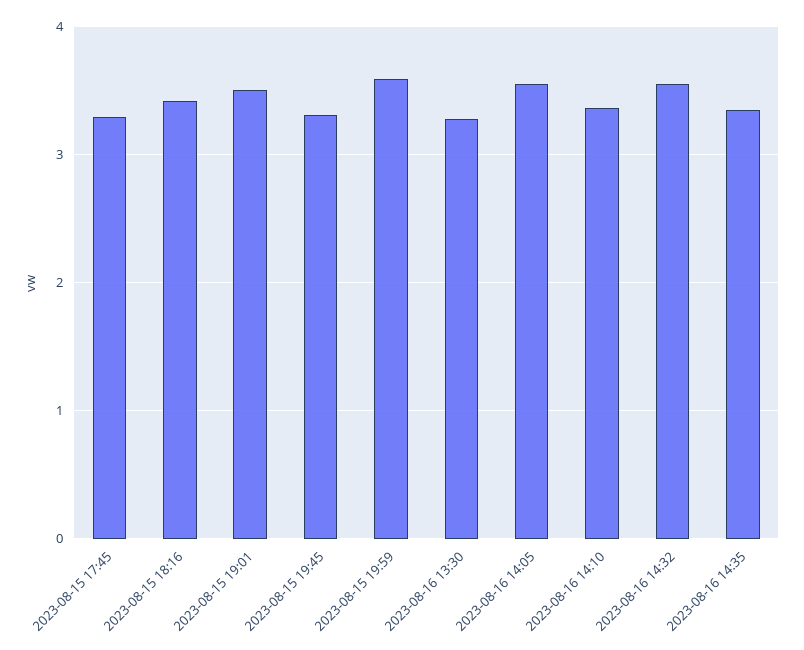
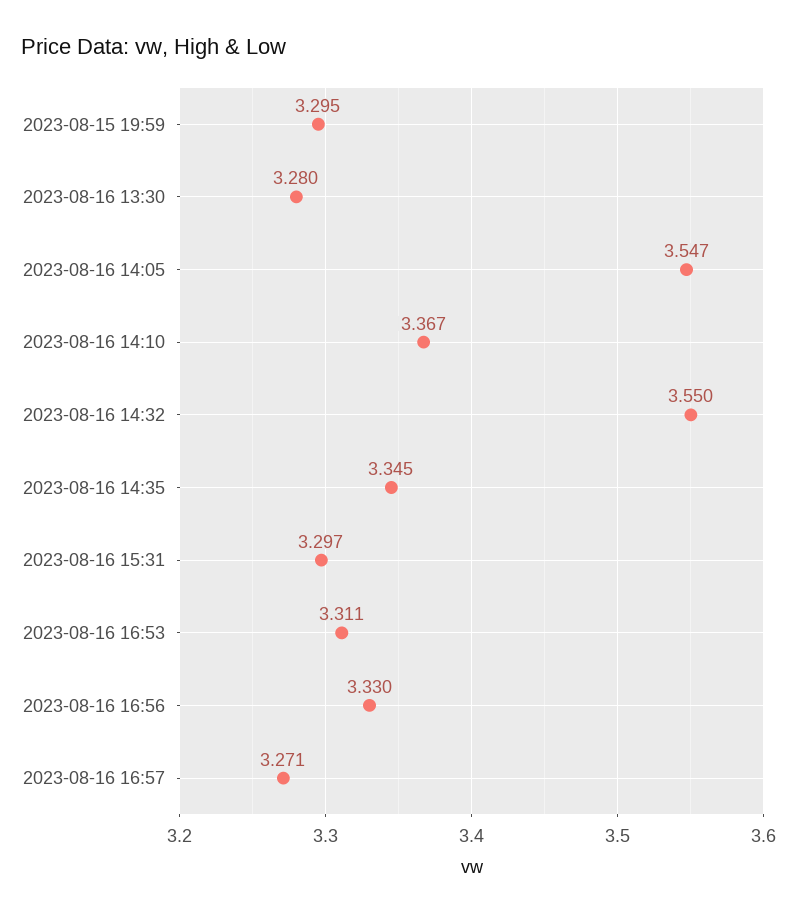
2023-08-15 17:45: 3.3 -> none
2023-08-15 18:16: 3.4 -> none
2023-08-15 19:01: 3.5 -> none
2023-08-15 19:45: 3.3 -> none
2023-08-15 19:59: 3.6 -> 3.295
2023-08-16 15:31: none -> 3.297
2023-08-16 16:53: none -> 3.311
2023-08-16 16:56: none -> 3.33
2023-08-16 16:57: none -> 3.271

